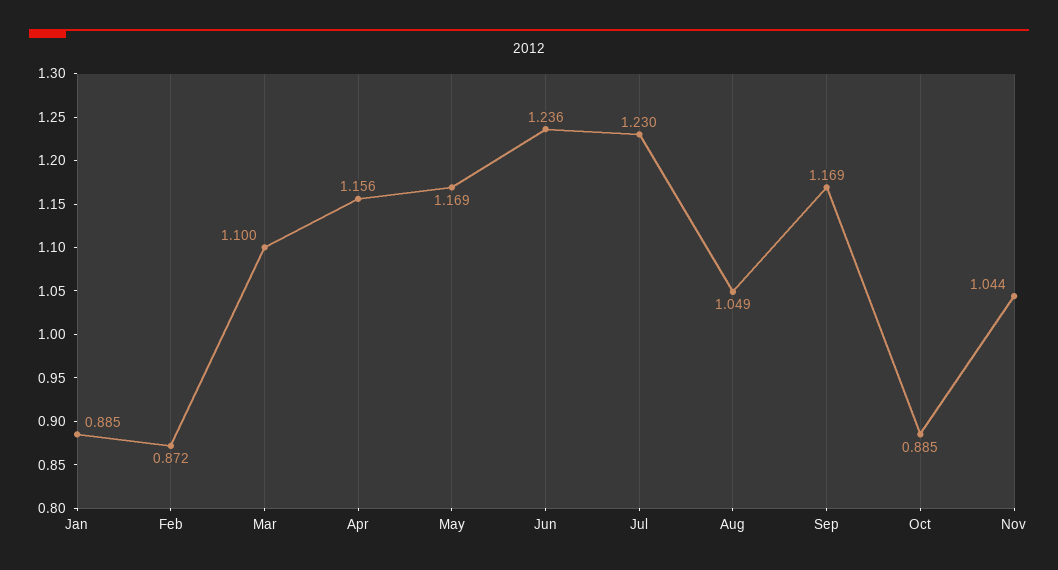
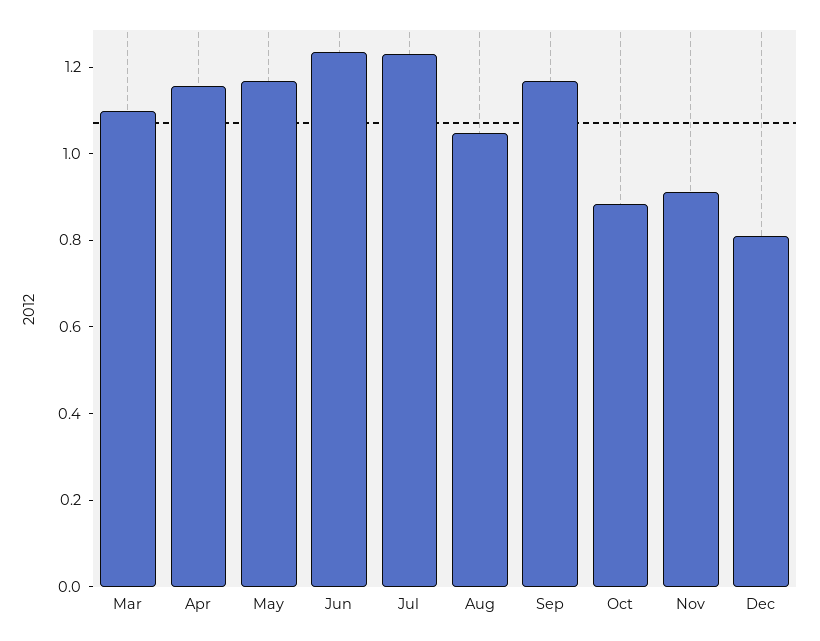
Jan: 0.885 -> none
Feb: 0.872 -> none
Nov: 1.044 -> 0.9
Dec: none -> 0.8

